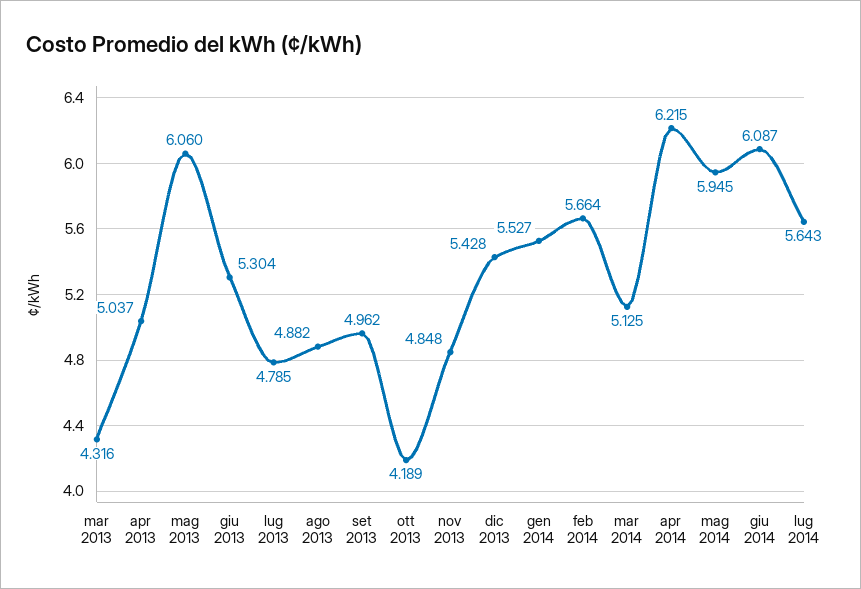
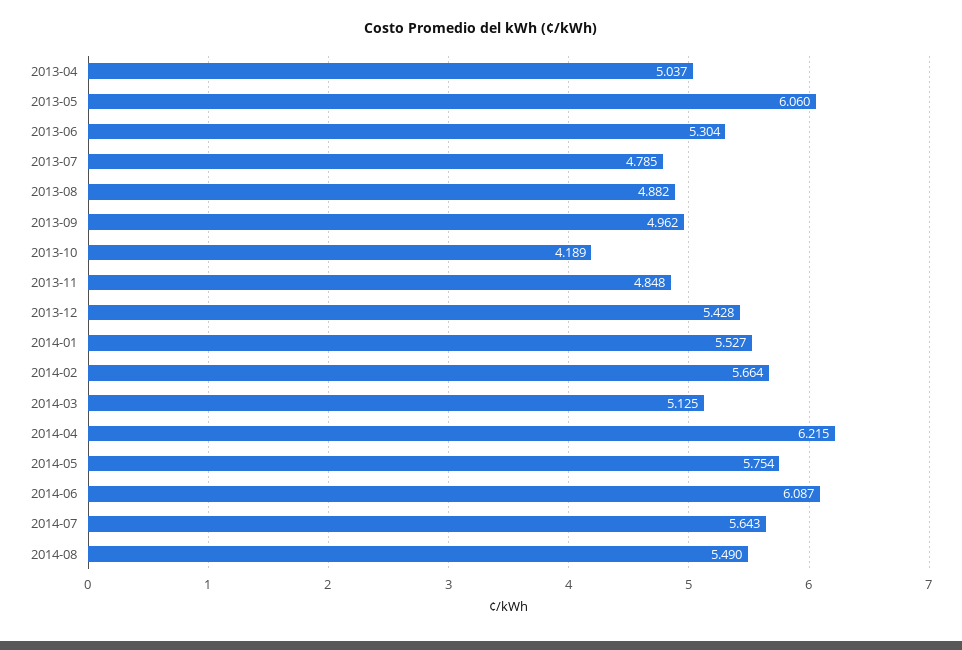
mar 2013: 4.316 -> none
mag 2014: 5.945 -> 5.754
2014-08: none -> 5.49

